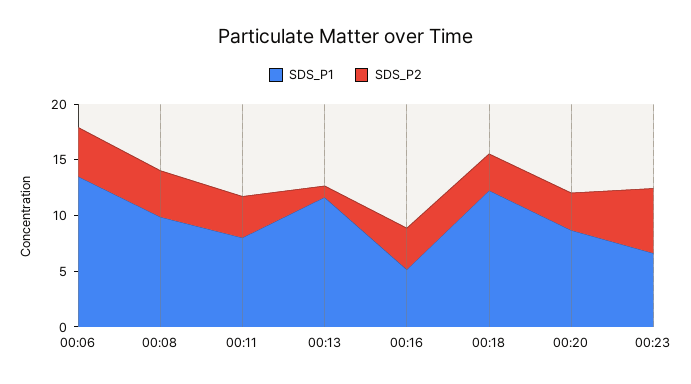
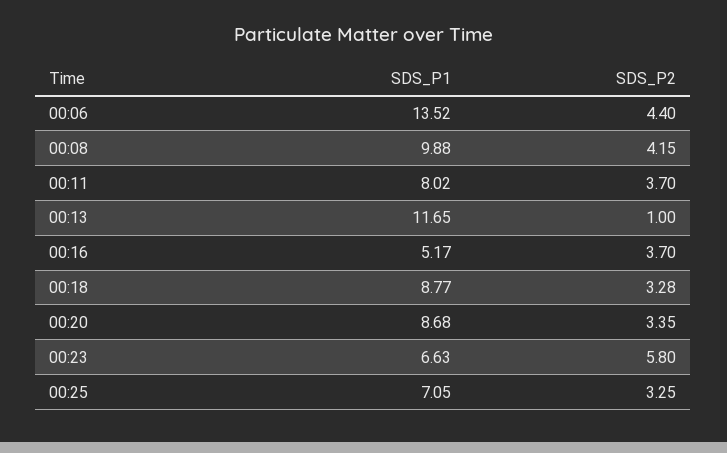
SDS_P1, 00:18: 12 -> 8.77
SDS_P1, 00:25: none -> 7.05
SDS_P2, 00:25: none -> 3.25

